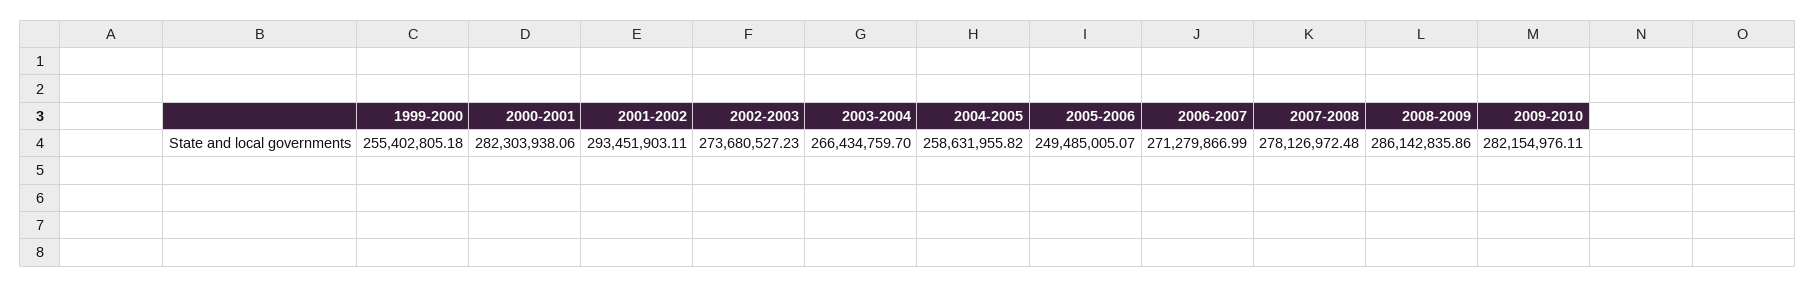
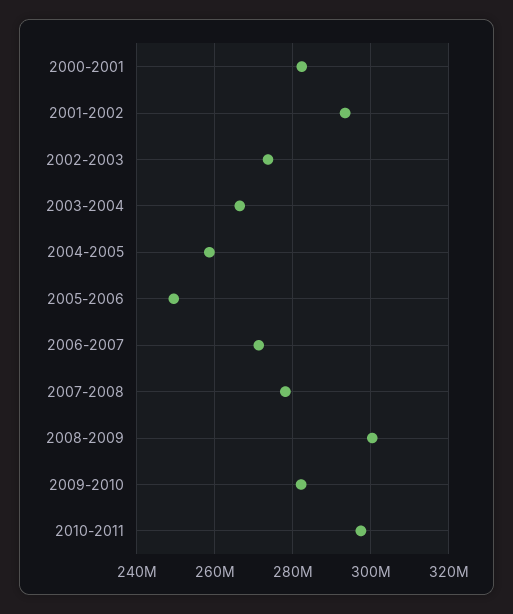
1999-2000: 255402805.18 -> none
2008-2009: 286142835.86 -> 300000000
2010-2011: none -> 298000000

